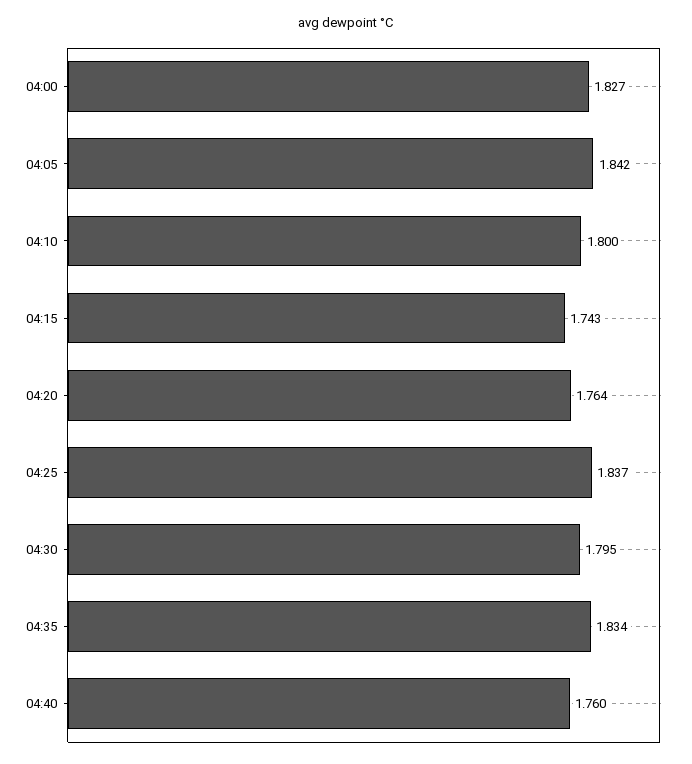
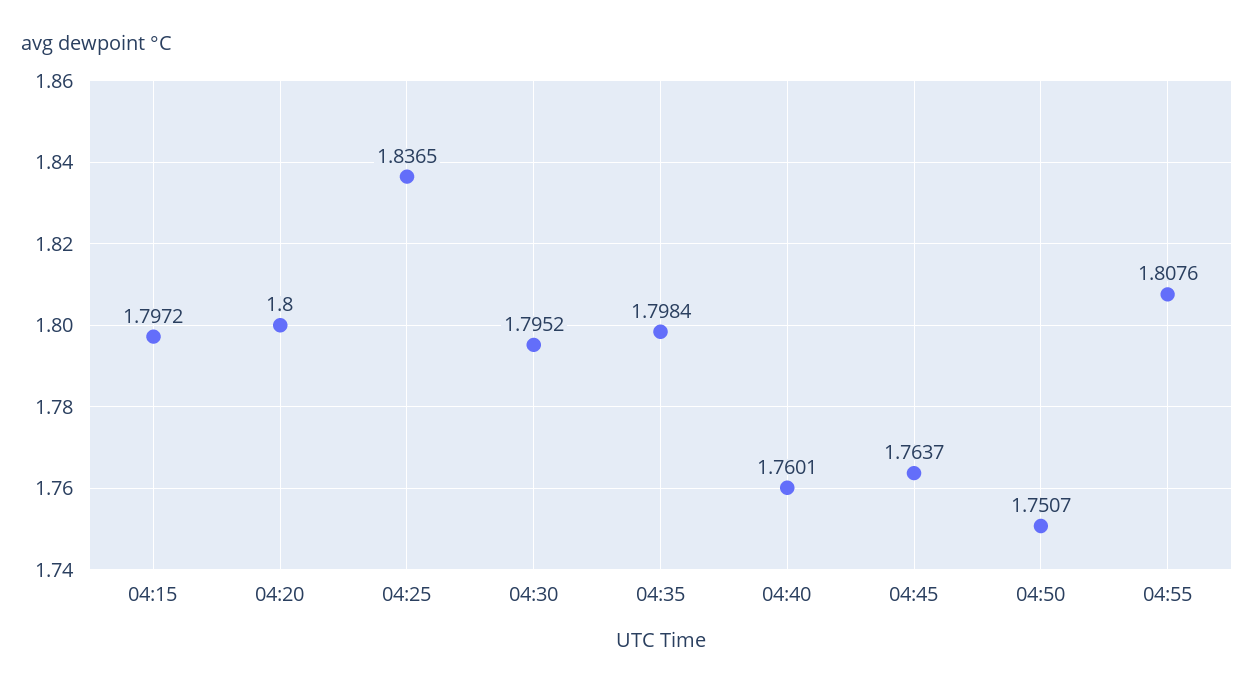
04:00: 1.827 -> none
04:05: 1.842 -> none
04:10: 1.8 -> none
04:15: 1.743 -> 1.7972
04:20: 1.764 -> 1.8
04:35: 1.834 -> 1.7984
04:45: none -> 1.7637
04:50: none -> 1.7507
04:55: none -> 1.8076

